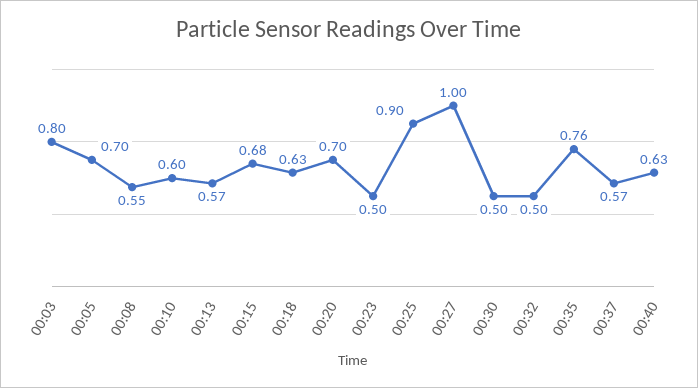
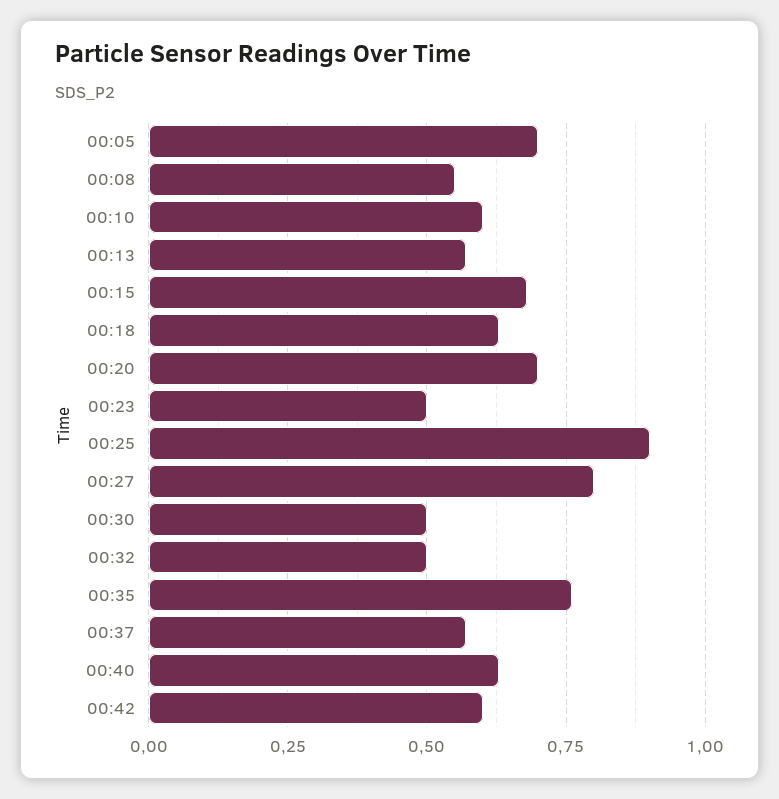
00:03: 0.8 -> none
00:27: 1 -> 0.8
00:42: none -> 0.6

